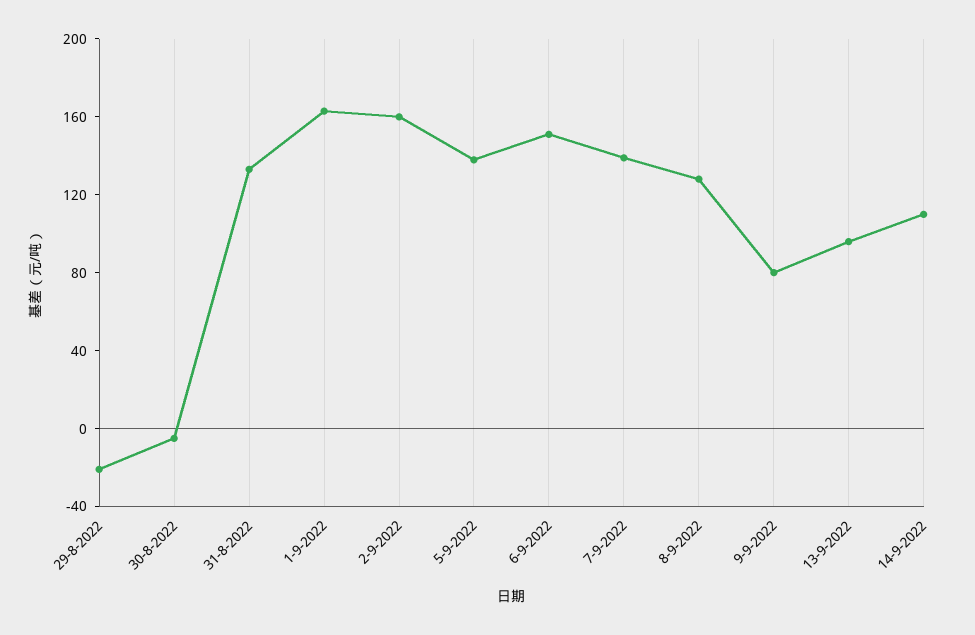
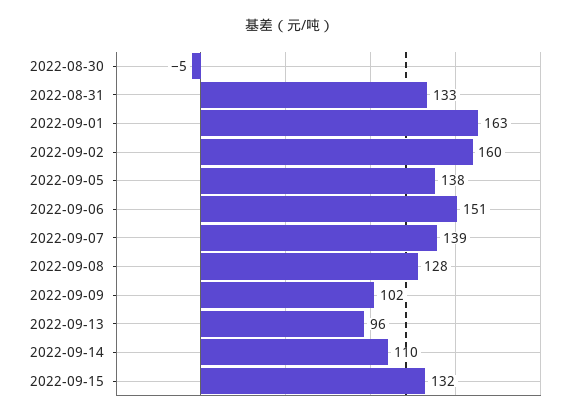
29-8-2022: -20 -> none
9-9-2022: 80 -> 102
2022-09-15: none -> 132

